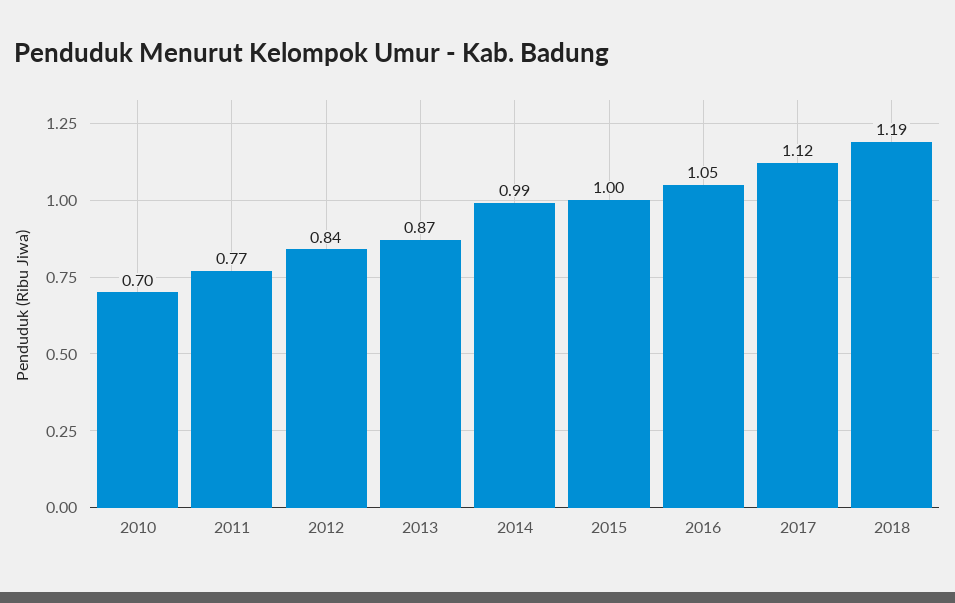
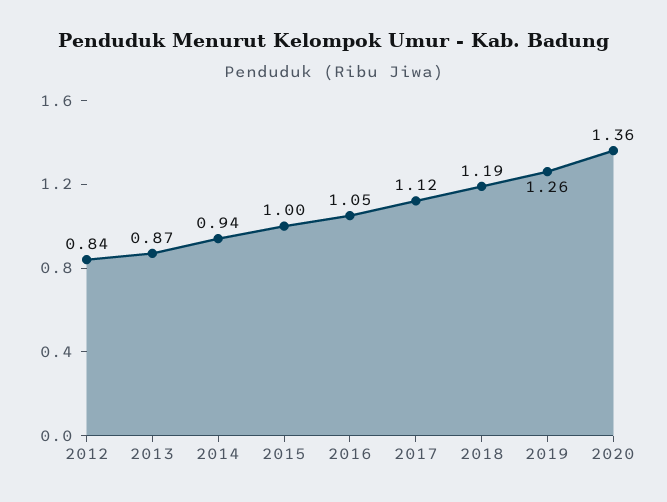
2010: 0.7 -> none
2011: 0.77 -> none
2014: 0.99 -> 0.94
2019: none -> 1.26
2020: none -> 1.36

